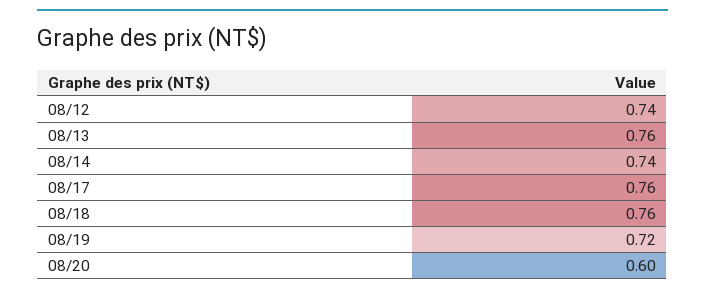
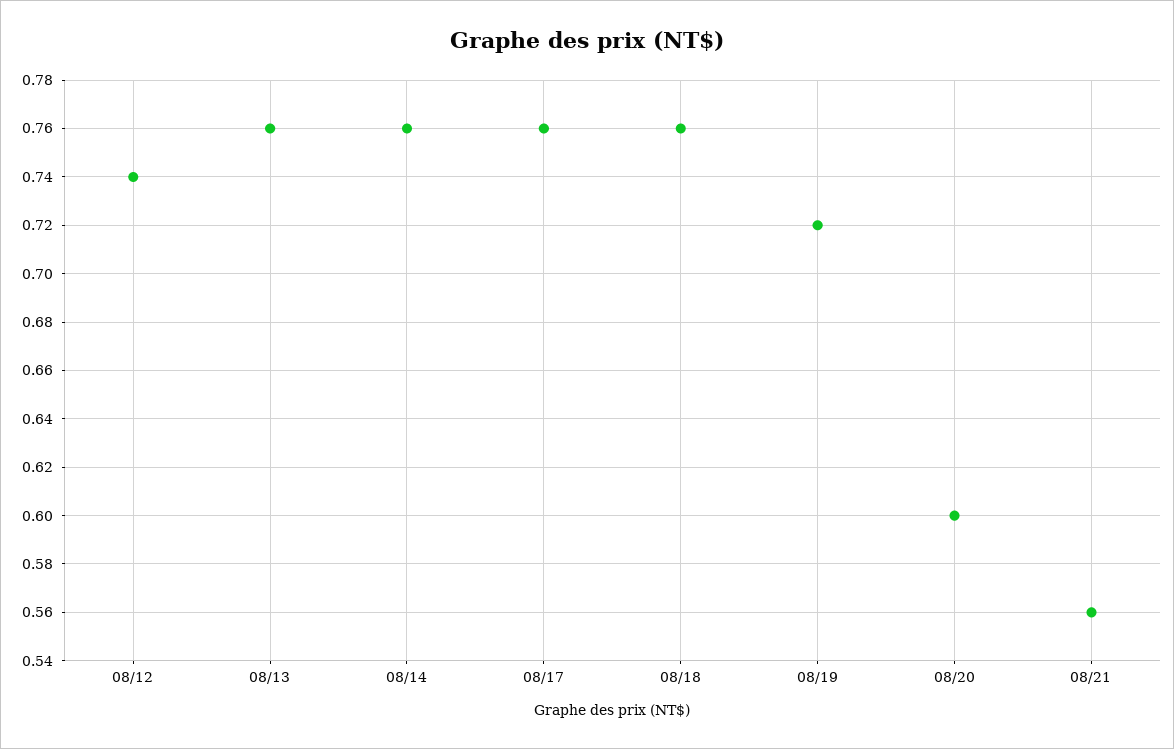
08/14: 0.74 -> 0.76
08/21: none -> 0.56

